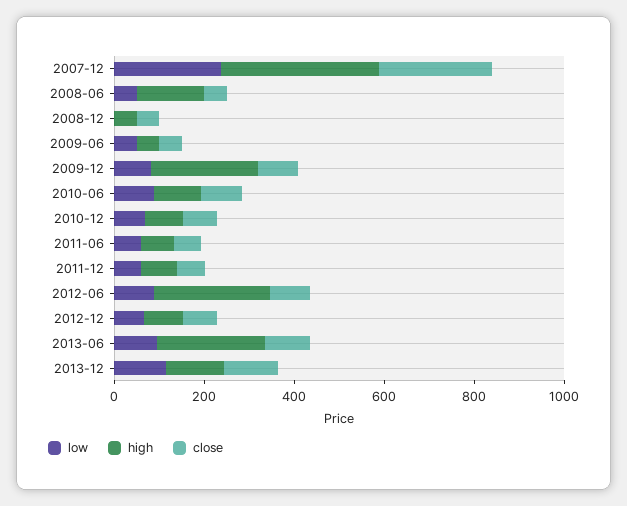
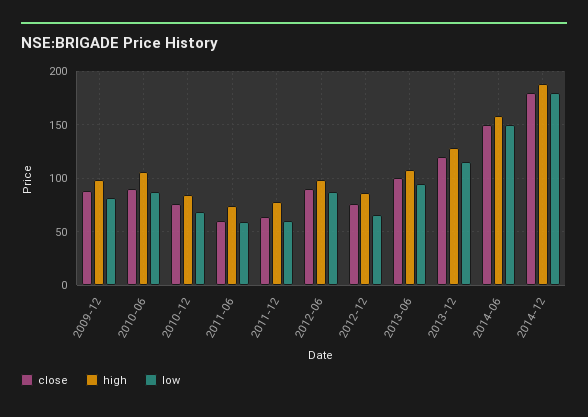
low, 2007-12: 250 -> none
high, 2007-12: 350 -> none
close, 2007-12: 250 -> none
low, 2008-06: 50 -> none
high, 2008-06: 150 -> none
close, 2008-06: 50 -> none
low, 2008-12: 0 -> none
high, 2008-12: 50 -> none
close, 2008-12: 50 -> none
low, 2009-06: 50 -> none
high, 2009-06: 50 -> none
close, 2009-06: 50 -> none
high, 2009-12: 250 -> 100
high, 2012-06: 250 -> 100
high, 2013-06: 250 -> 110
close, 2014-06: none -> 150
high, 2014-06: none -> 160
low, 2014-06: none -> 150
close, 2014-12: none -> 180
high, 2014-12: none -> 190
low, 2014-12: none -> 180

